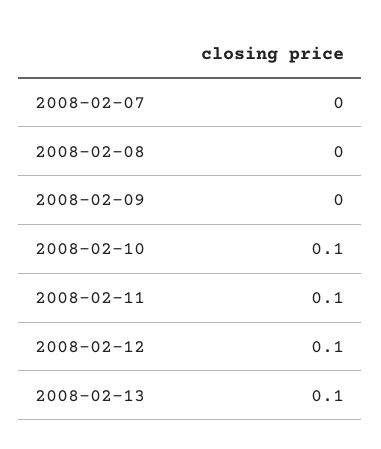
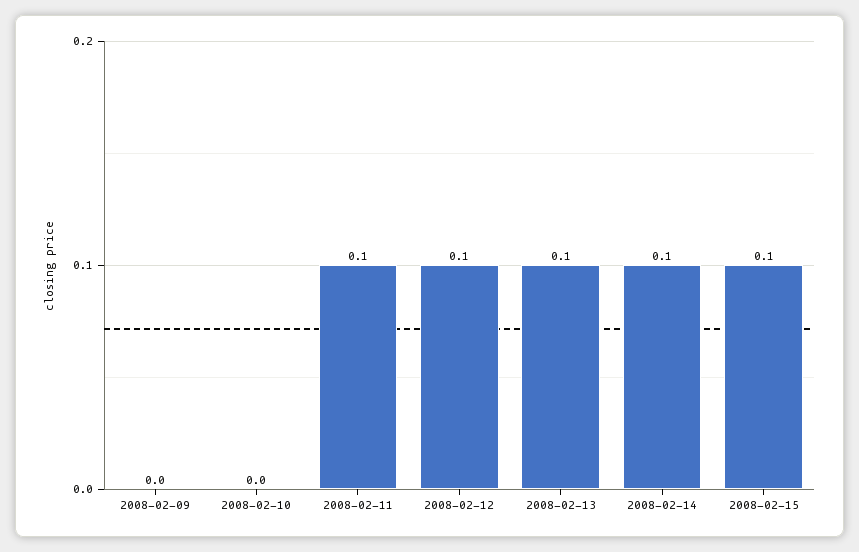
2008-02-07: 0 -> none
2008-02-08: 0 -> none
2008-02-10: 0.1 -> 0
2008-02-14: none -> 0.1
2008-02-15: none -> 0.1

